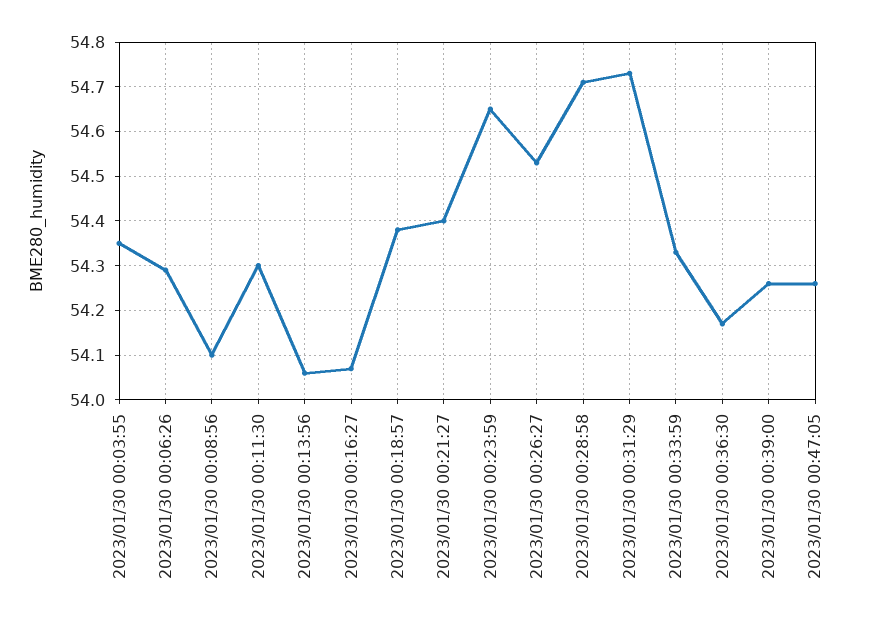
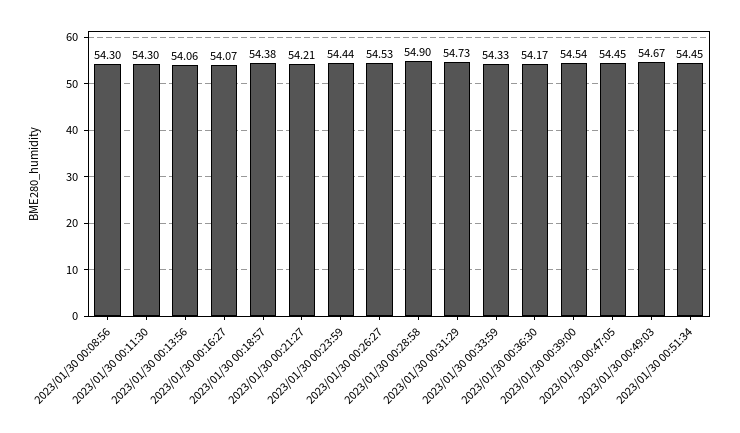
2023/01/30 00:03:55: 54.35 -> none
2023/01/30 00:06:26: 54.3 -> none
2023/01/30 00:08:56: 54.1 -> 54.3
2023/01/30 00:21:27: 54.4 -> 54.21
2023/01/30 00:23:59: 54.65 -> 54.44
2023/01/30 00:28:58: 54.7 -> 54.9
2023/01/30 00:39:00: 54.25 -> 54.54
2023/01/30 00:47:05: 54.25 -> 54.45
2023/01/30 00:49:03: none -> 54.67
2023/01/30 00:51:34: none -> 54.45

